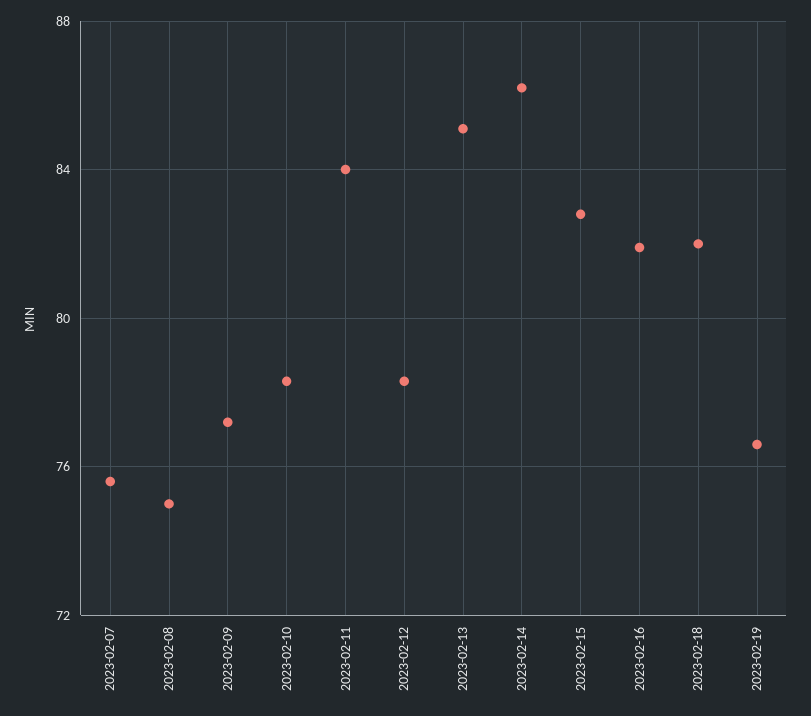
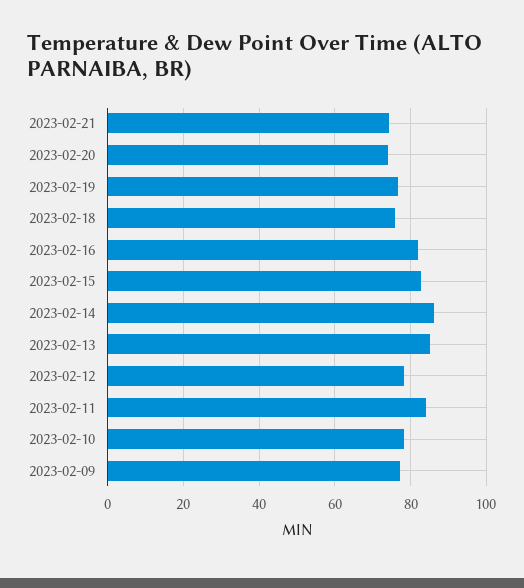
2023-02-07: 75.5 -> none
2023-02-08: 75 -> none
2023-02-18: 82 -> 76
2023-02-21: none -> 74
2023-02-20: none -> 74

